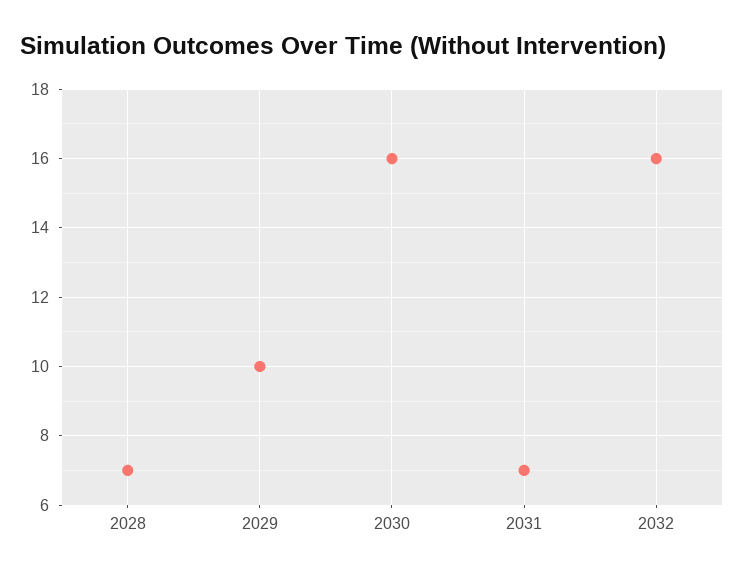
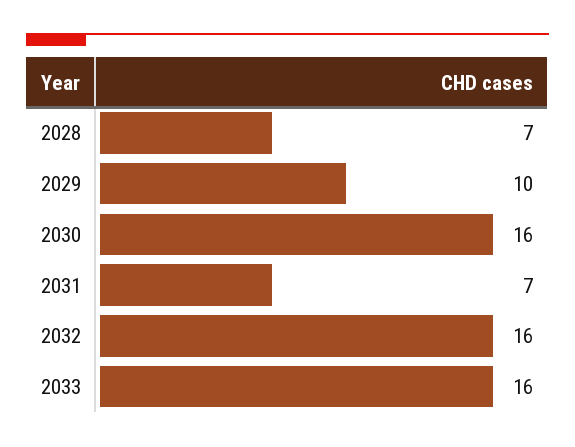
2033: none -> 16

